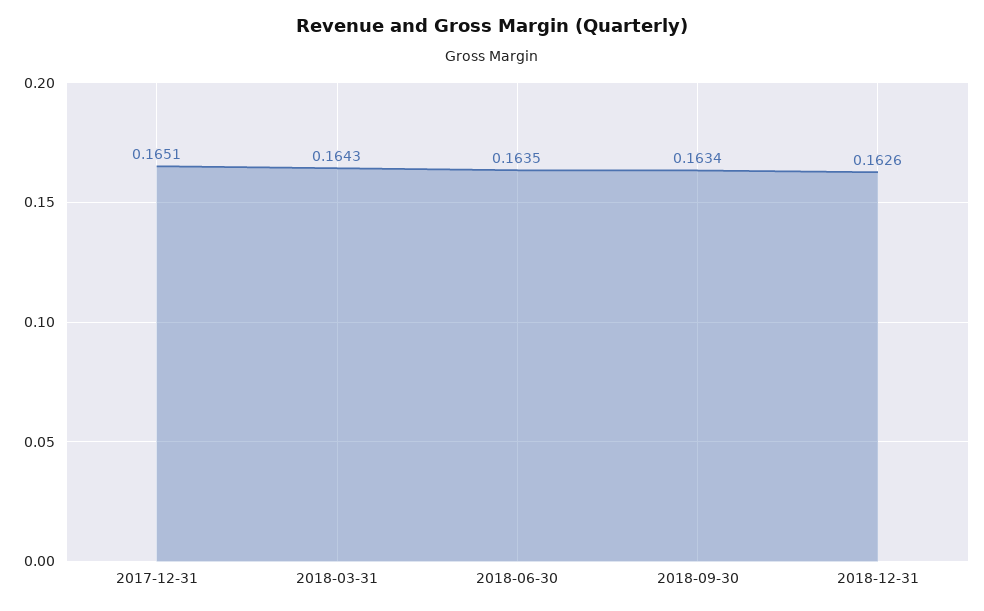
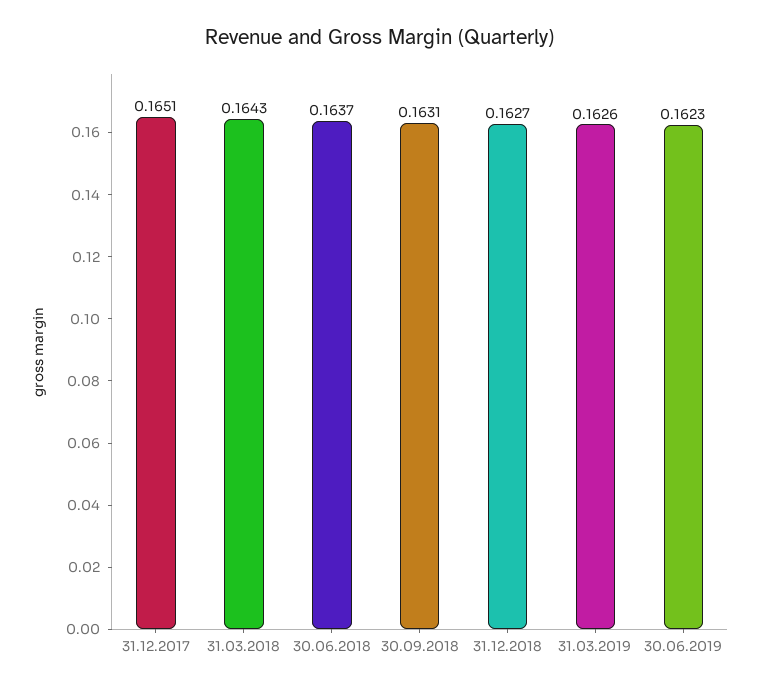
2018-06-30: 0.1635 -> 0.1637
2018-09-30: 0.1634 -> 0.1631
2018-12-31: 0.1626 -> 0.1627
31.03.2019: none -> 0.1626
30.06.2019: none -> 0.1623

